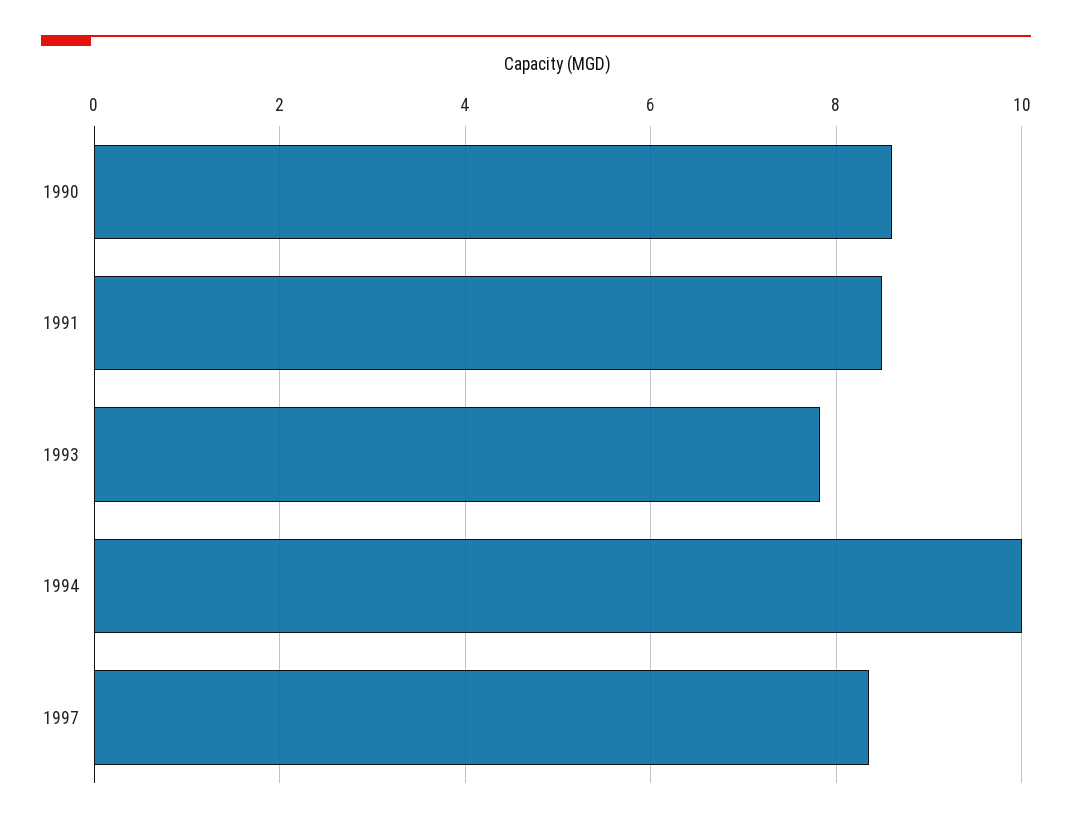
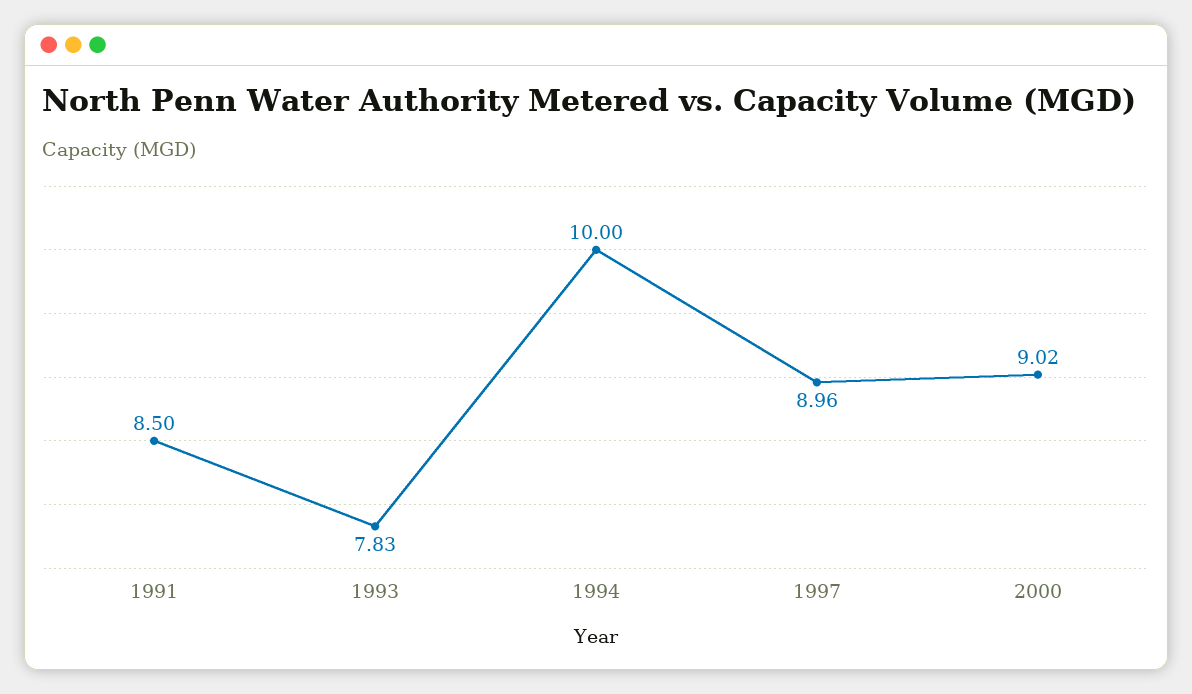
1990: 8.6 -> none
1997: 8.4 -> 8.96
2000: none -> 9.02

